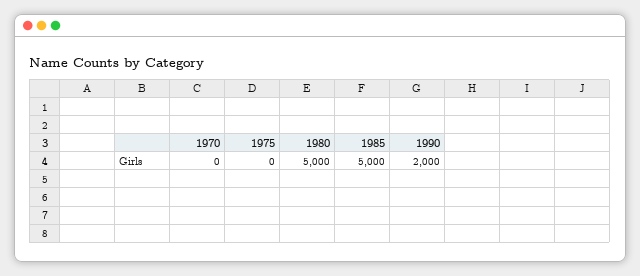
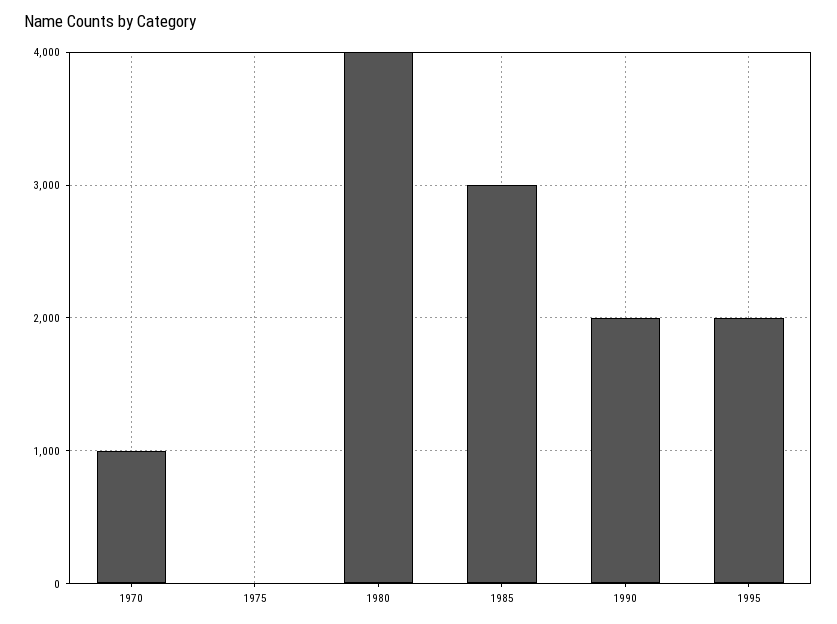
1970: 0 -> 1000
1980: 5000 -> 4000
1985: 5000 -> 3000
1995: none -> 2000

